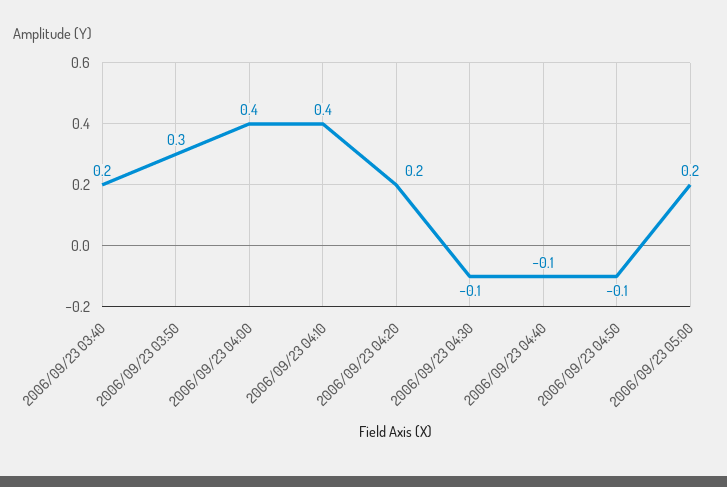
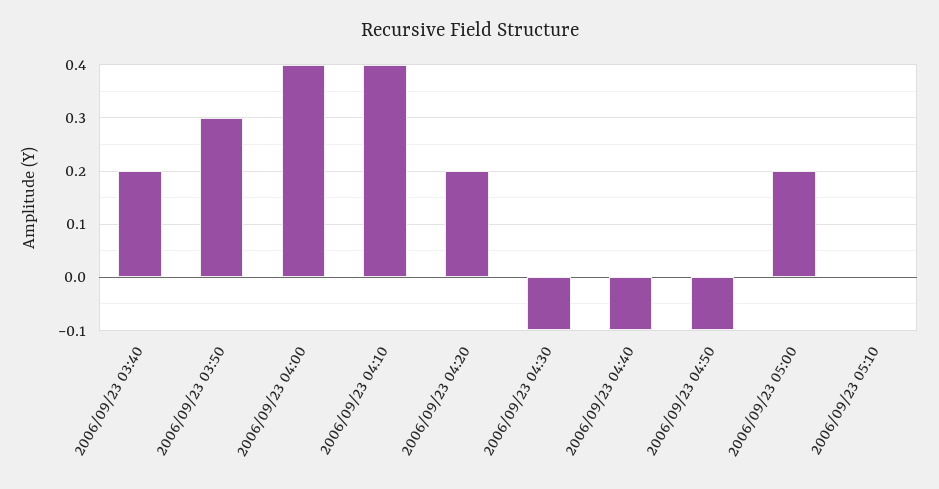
2006/09/23 05:10: none -> 0

